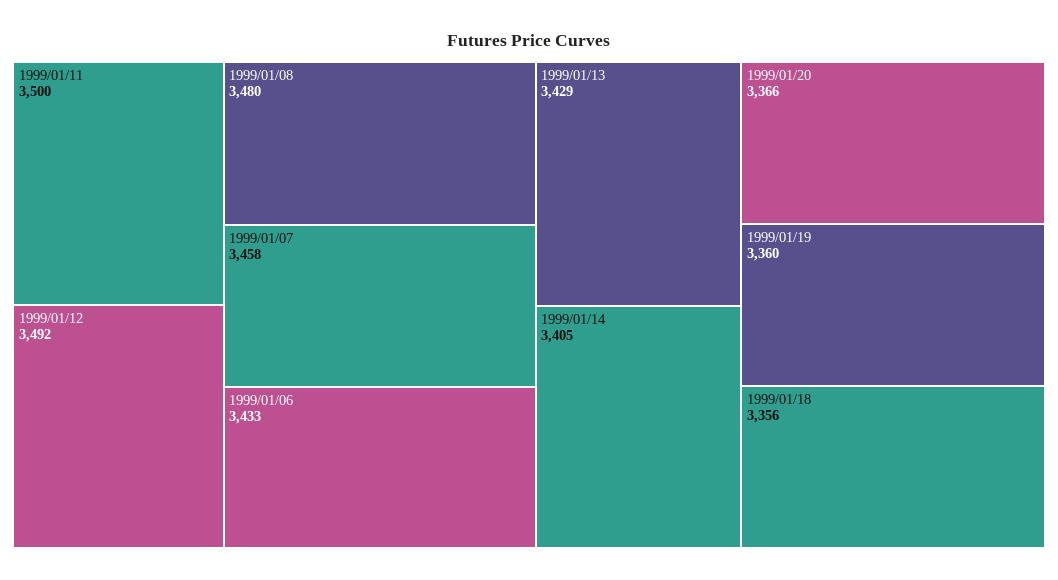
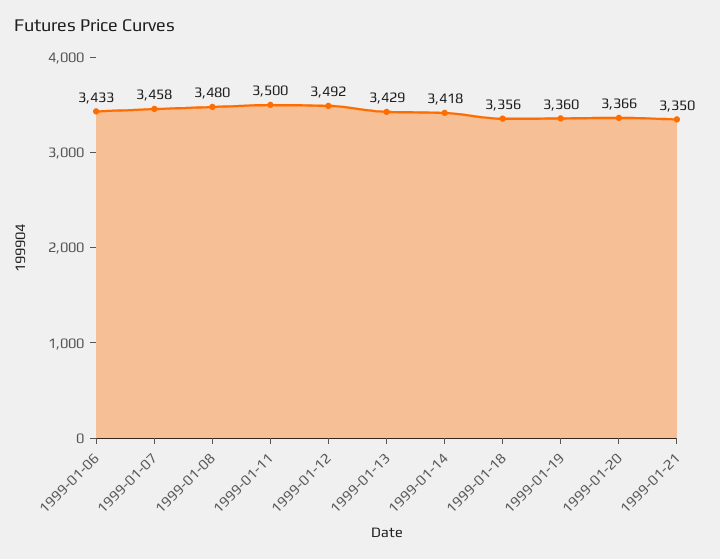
1999/01/14: 3405 -> 3418
1999-01-21: none -> 3350

